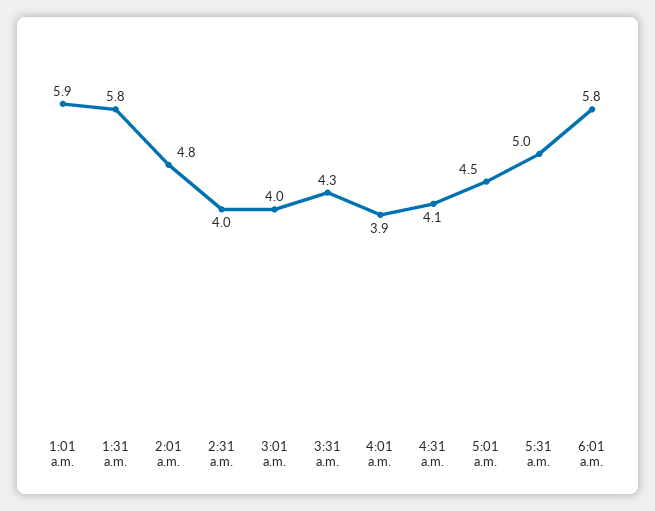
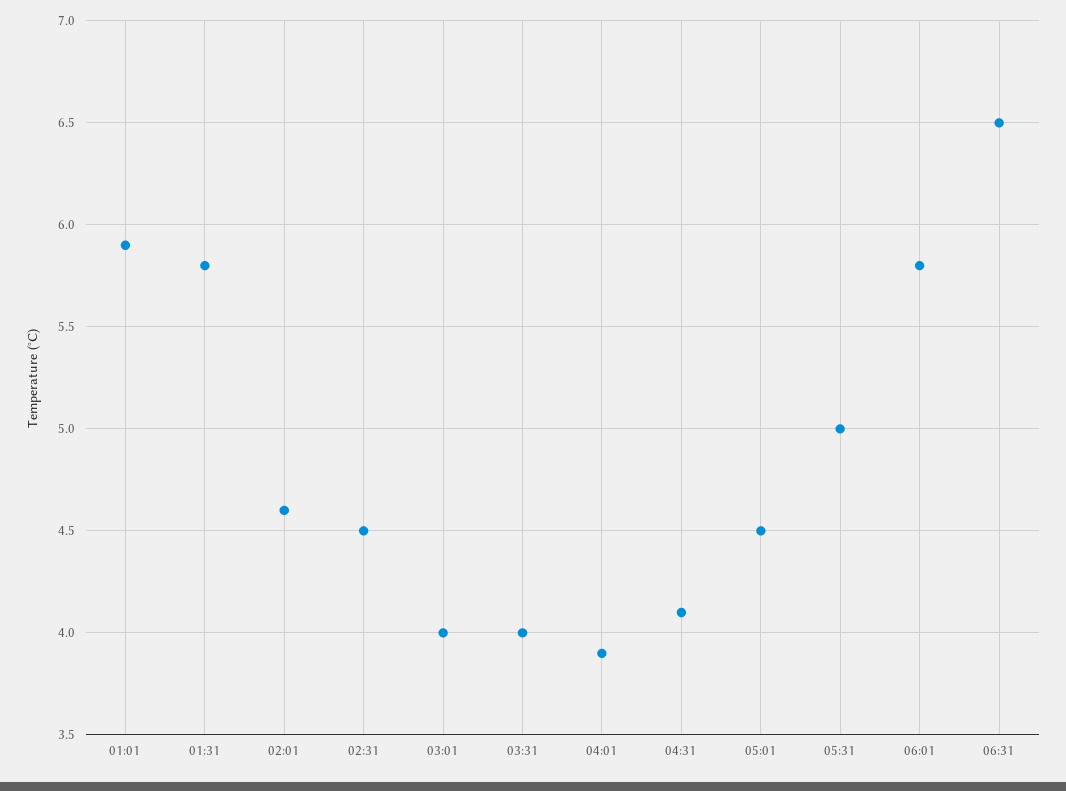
2:01 a.m.: 4.8 -> 4.6
2:31 a.m.: 4 -> 4.5
3:31 a.m.: 4.3 -> 4
06:31: none -> 6.5

